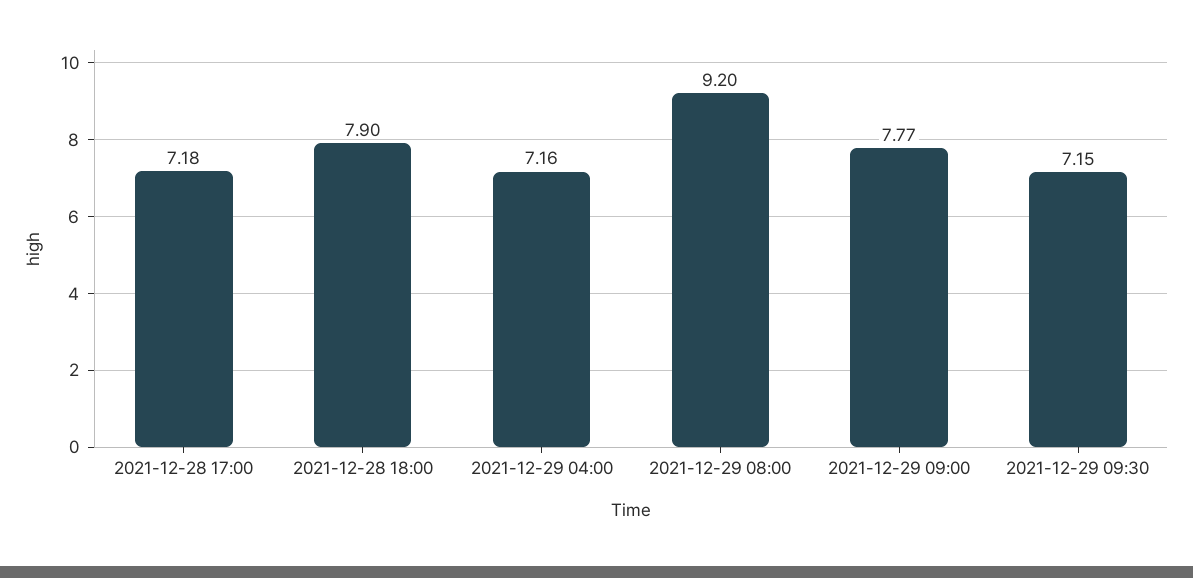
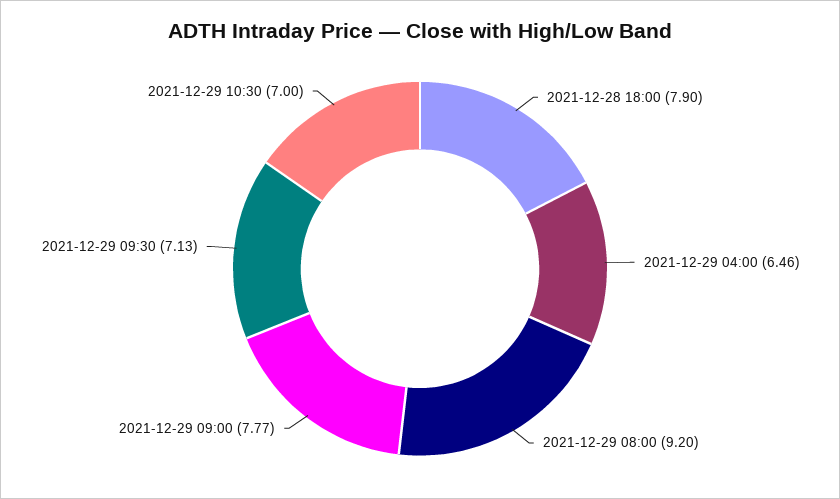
2021-12-28 17:00: 7.18 -> none
2021-12-29 04:00: 7.16 -> 6.46
2021-12-29 09:30: 7.15 -> 7.13
2021-12-29 10:30: none -> 7

